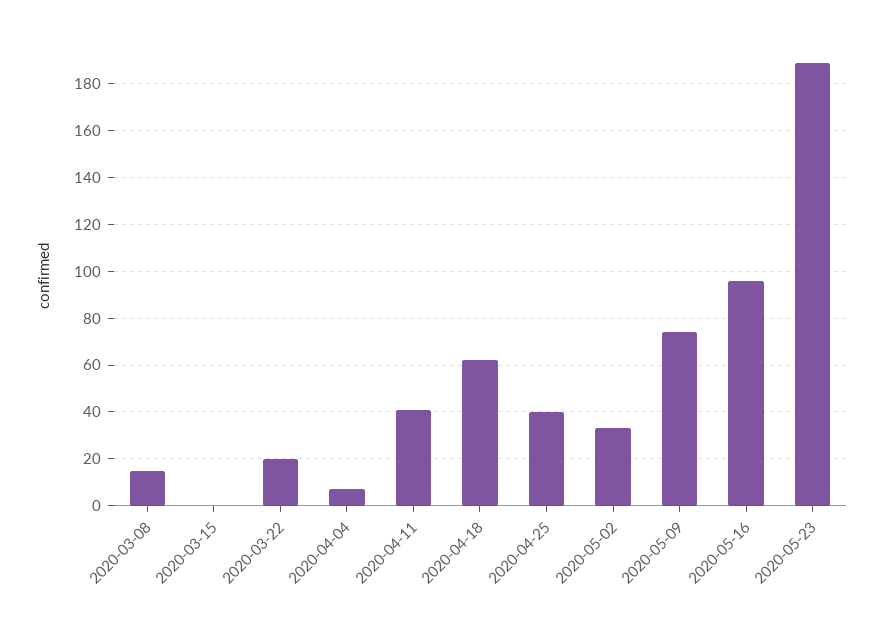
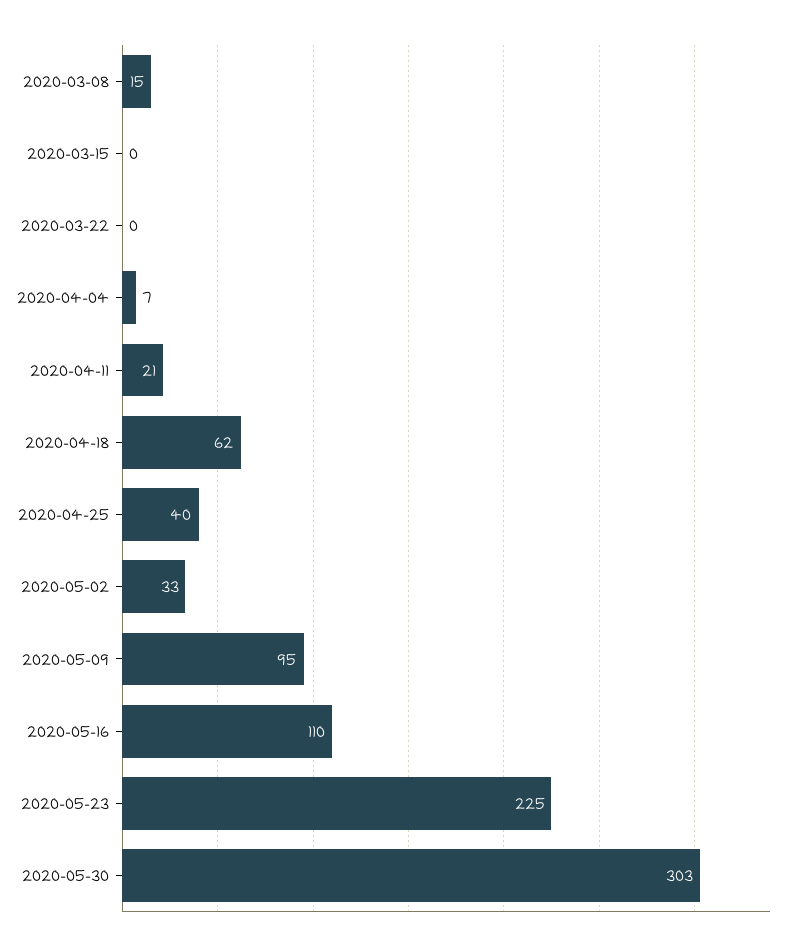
2020-03-22: 20 -> 0
2020-04-11: 40 -> 21
2020-05-09: 75 -> 95
2020-05-16: 95 -> 110
2020-05-23: 190 -> 225
2020-05-30: none -> 303

